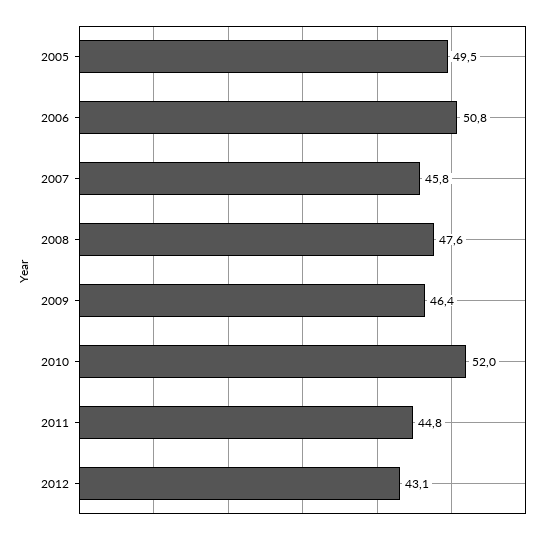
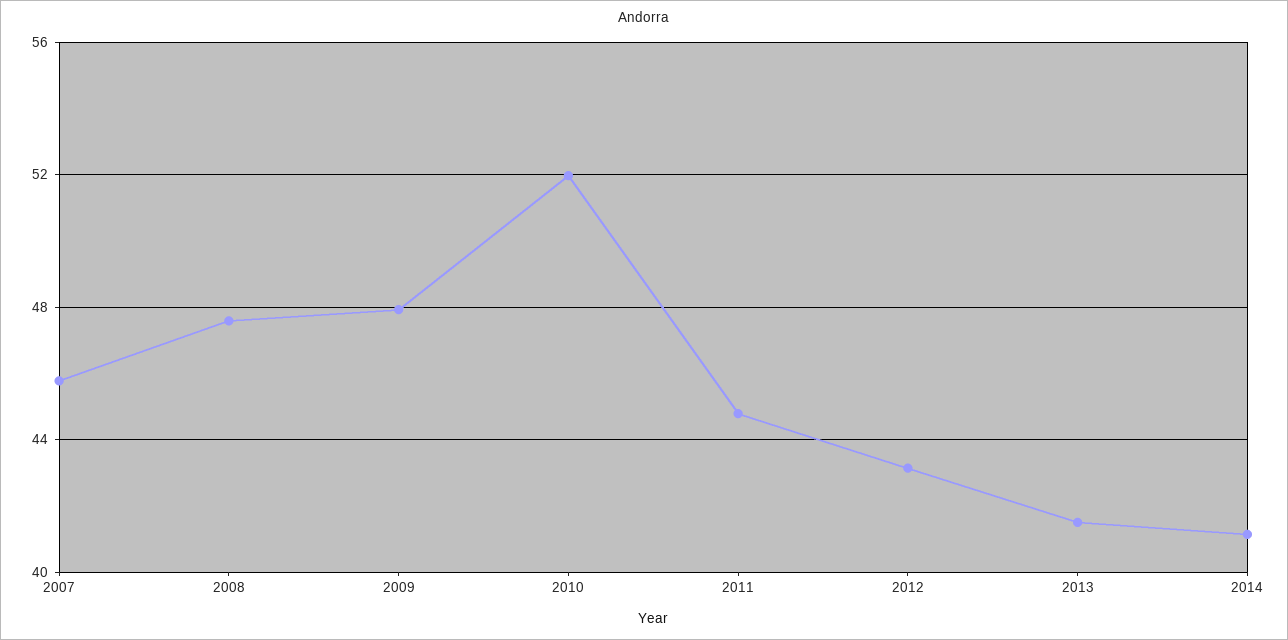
2005: 49.5 -> none
2006: 50.8 -> none
2009: 46.4 -> 48
2013: none -> 41.5
2014: none -> 41

